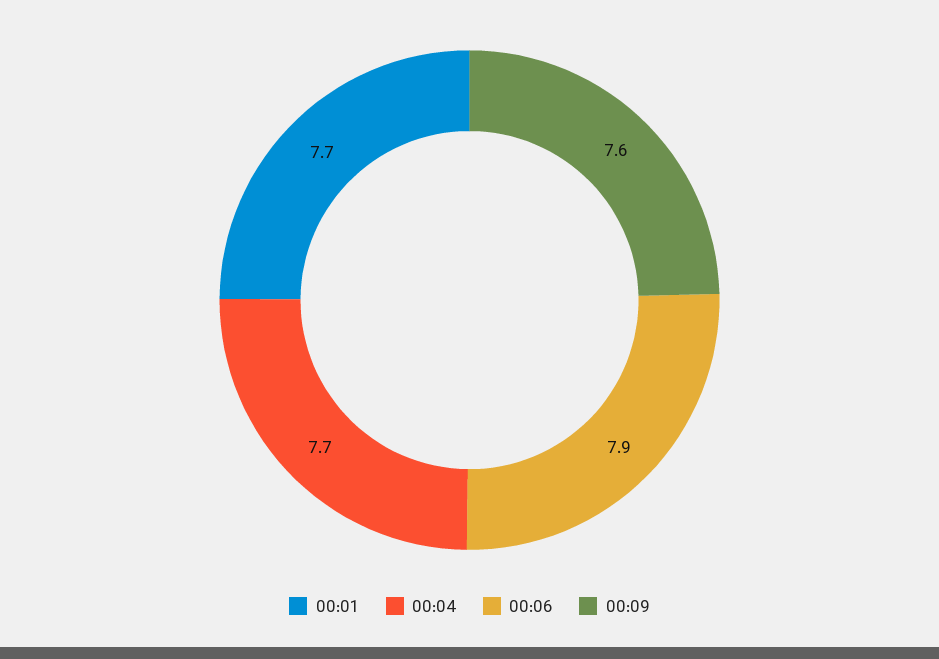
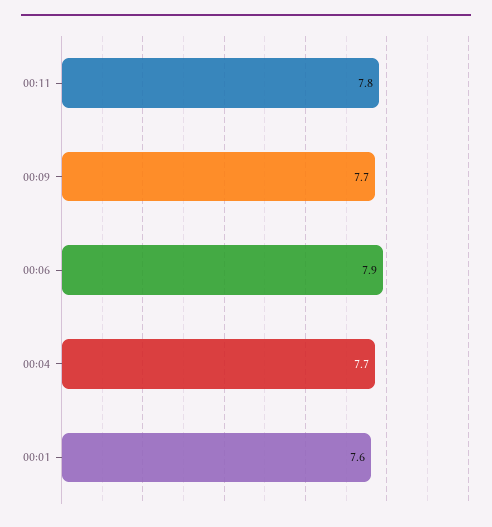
00:01: 7.7 -> 7.6
00:09: 7.6 -> 7.7
00:11: none -> 7.8

